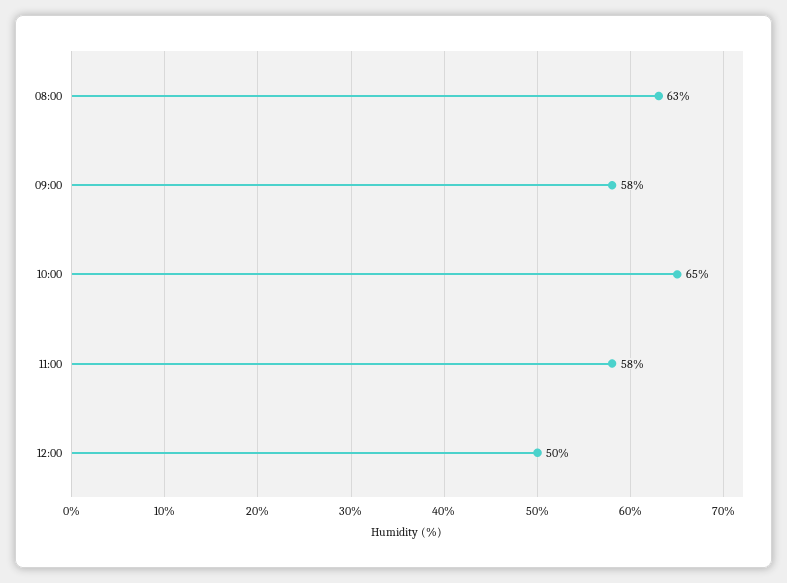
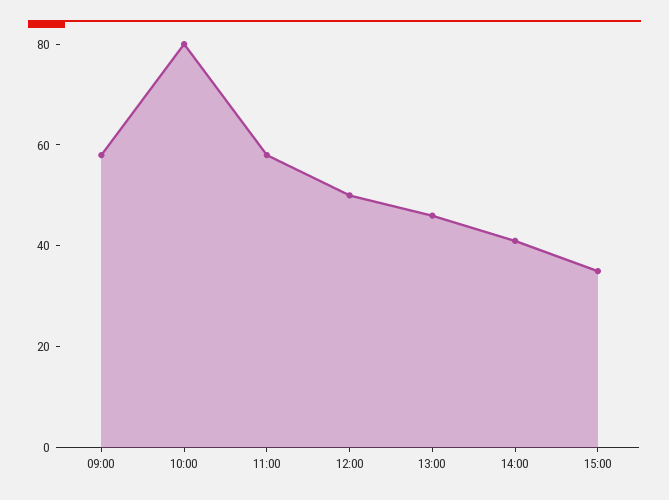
08:00: 63 -> none
10:00: 65 -> 80
13:00: none -> 45
14:00: none -> 40
15:00: none -> 35

